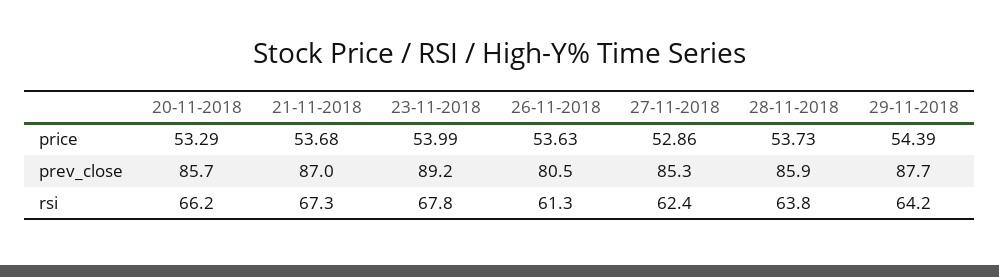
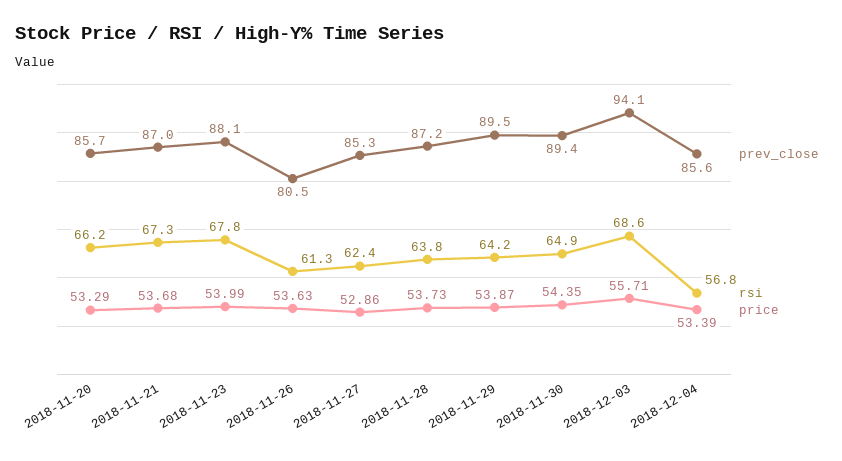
price, 29-11-2018: 54.39 -> 53.87
prev_close, 23-11-2018: 89.2 -> 88.1
prev_close, 28-11-2018: 85.9 -> 87.2
prev_close, 29-11-2018: 87.7 -> 89.5
prev_close, 2018-11-30: none -> 89.4
rsi, 2018-11-30: none -> 64.9
price, 2018-11-30: none -> 54.35
prev_close, 2018-12-03: none -> 94.1
rsi, 2018-12-03: none -> 68.6
price, 2018-12-03: none -> 55.71
prev_close, 2018-12-04: none -> 85.6
rsi, 2018-12-04: none -> 56.8
price, 2018-12-04: none -> 53.39

